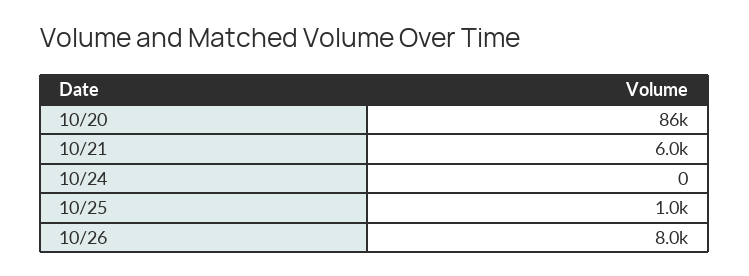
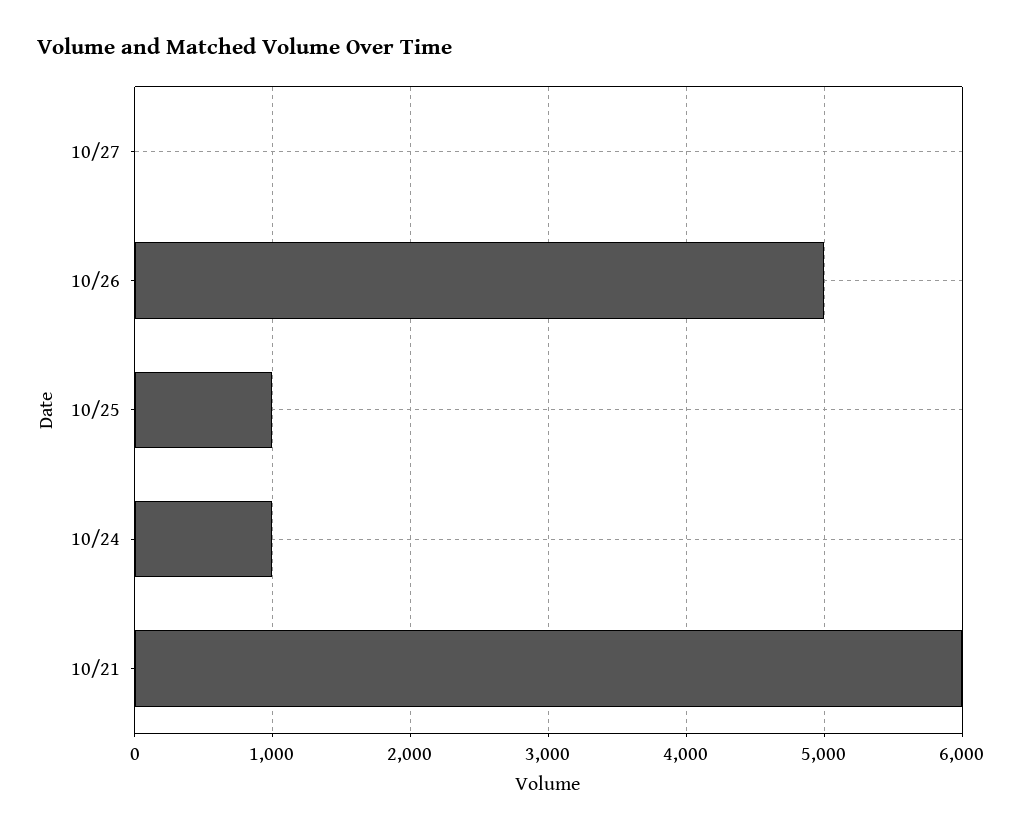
10/20: 86000 -> none
10/24: 0 -> 1000
10/26: 8000 -> 5000
10/27: none -> 0

